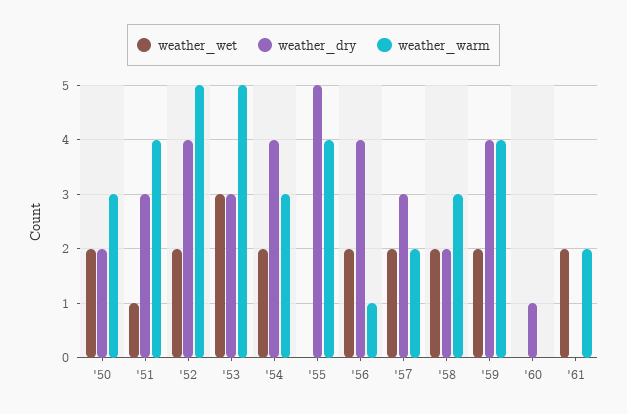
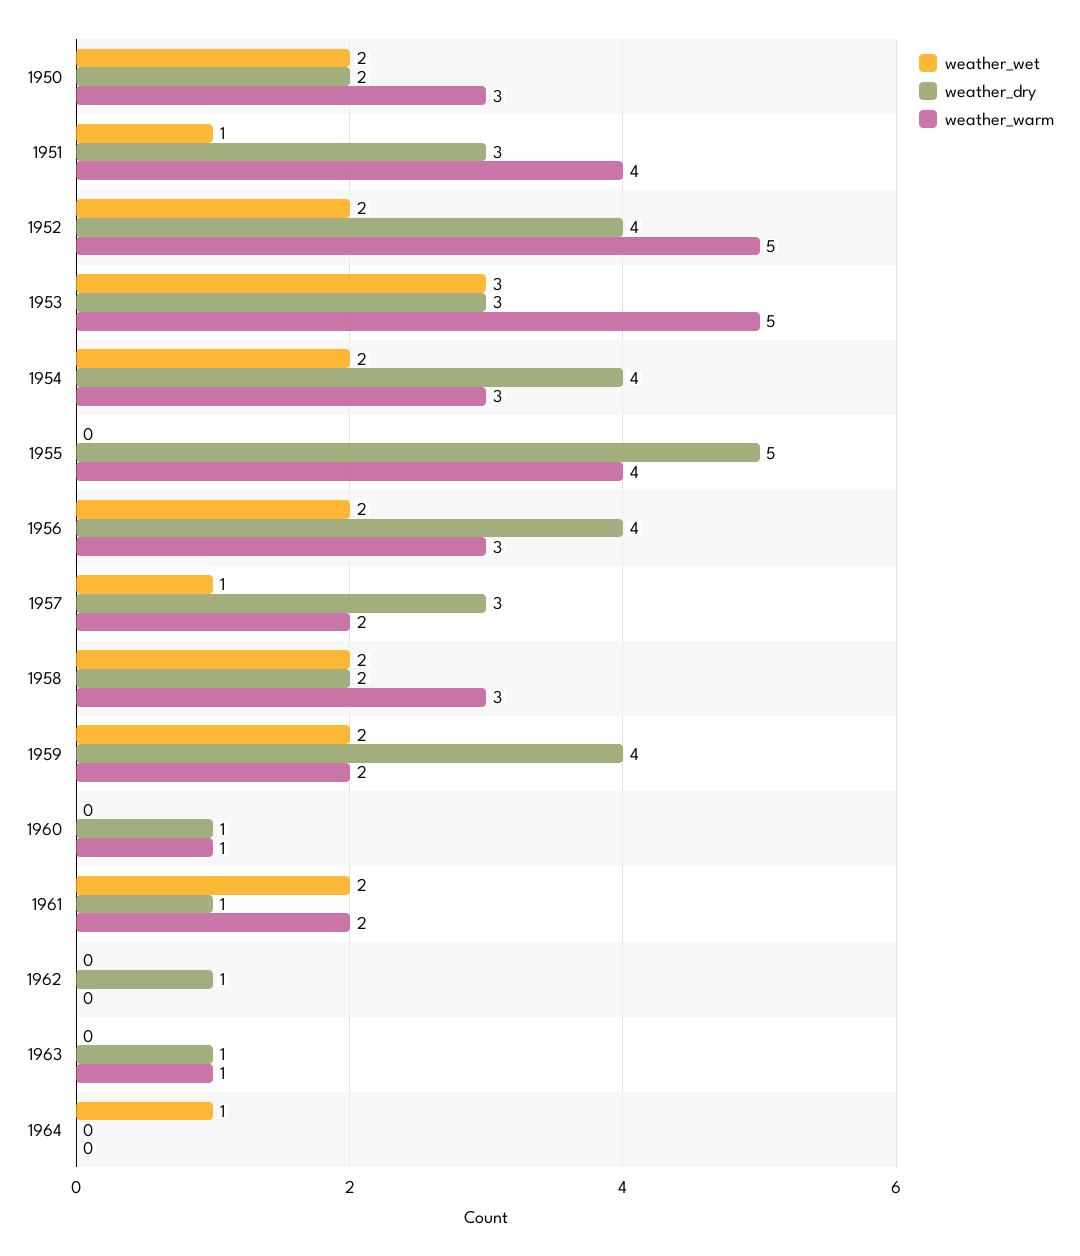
weather_warm, '56: 1 -> 3
weather_wet, '57: 2 -> 1
weather_warm, '59: 4 -> 2
weather_warm, '60: 0 -> 1
weather_dry, '61: 0 -> 1
weather_wet, 1962: none -> 0
weather_dry, 1962: none -> 1
weather_warm, 1962: none -> 0
weather_wet, 1963: none -> 0
weather_dry, 1963: none -> 1
weather_warm, 1963: none -> 1
weather_wet, 1964: none -> 1
weather_dry, 1964: none -> 0
weather_warm, 1964: none -> 0

